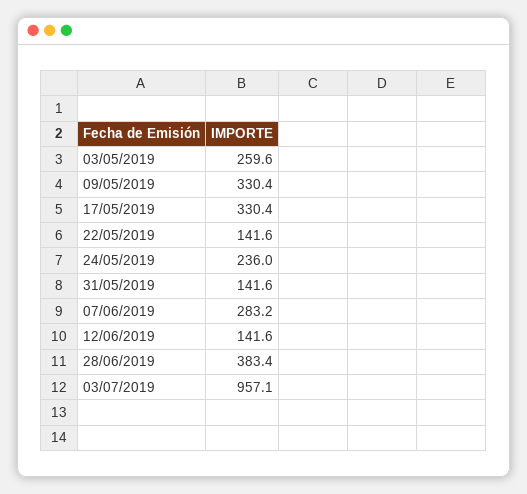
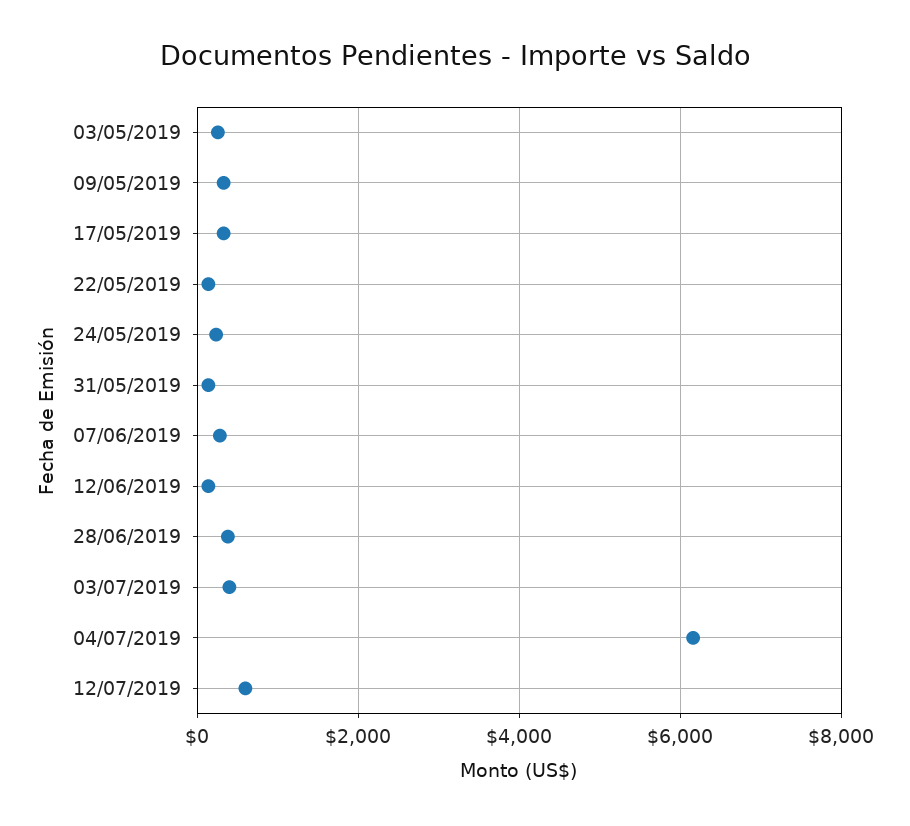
03/07/2019: 957.1 -> 400
04/07/2019: none -> 6200
12/07/2019: none -> 600

